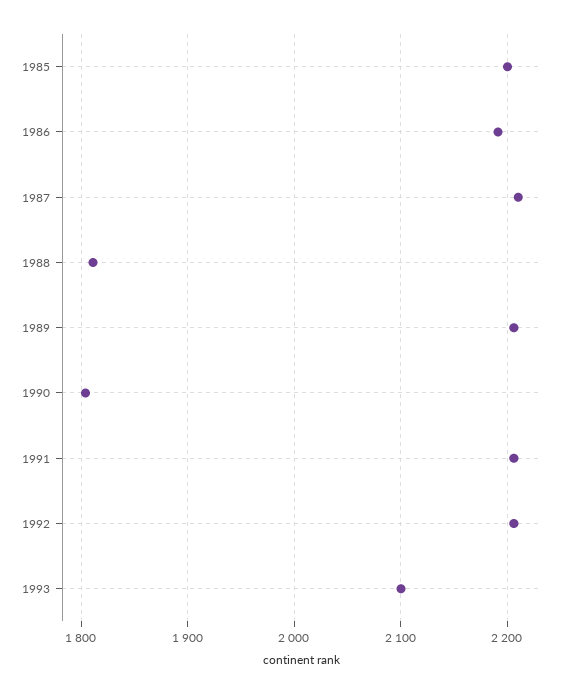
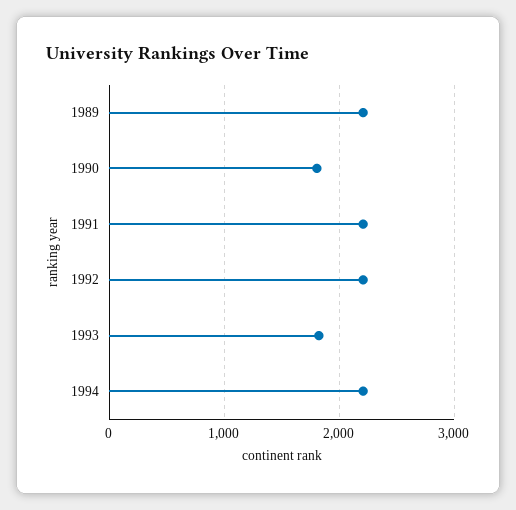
1985: 2200 -> none
1986: 2190 -> none
1987: 2210 -> none
1988: 1810 -> none
1993: 2100 -> 1800
1994: none -> 2200

